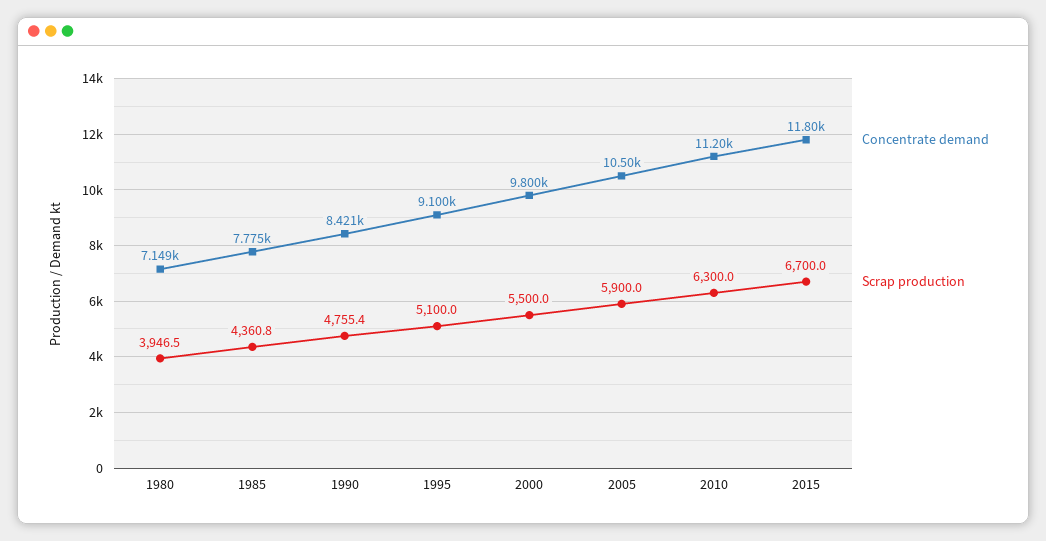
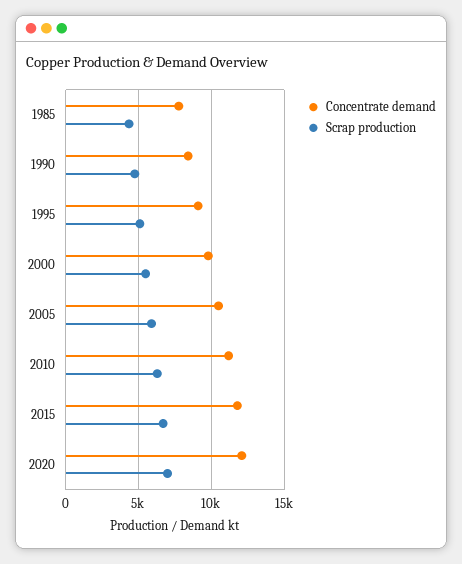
Concentrate demand, 1980: 7149 -> none
Scrap production, 1980: 3946.5 -> none
Concentrate demand, 2020: none -> 12000
Scrap production, 2020: none -> 7000

